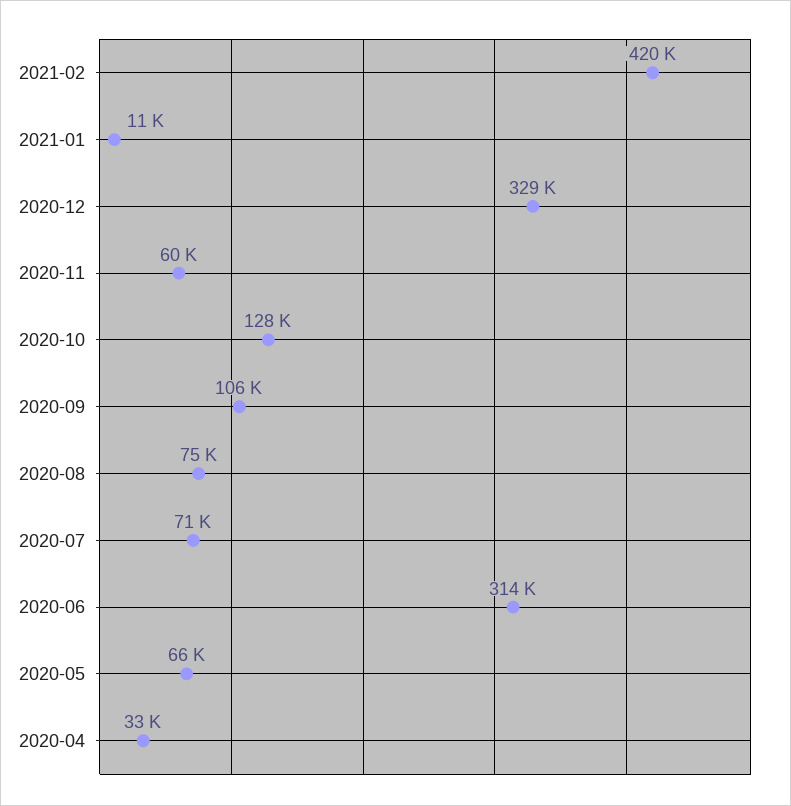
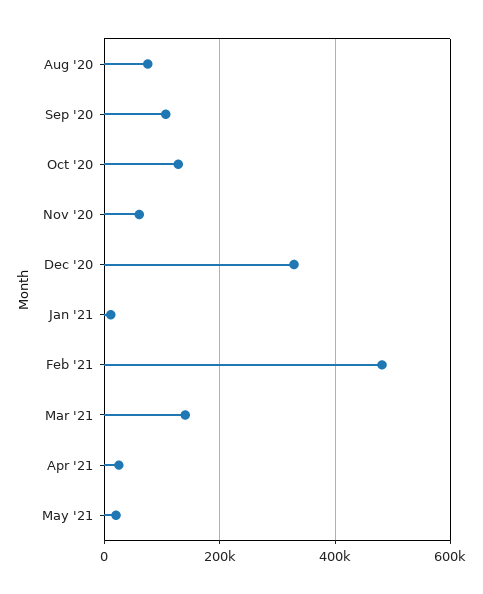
2021-02: 420000 -> 480000
2020-07: 71000 -> none
2020-06: 314000 -> none
2020-05: 66000 -> none
2020-04: 33000 -> none
Mar '21: none -> 140000
Apr '21: none -> 20000
May '21: none -> 20000

